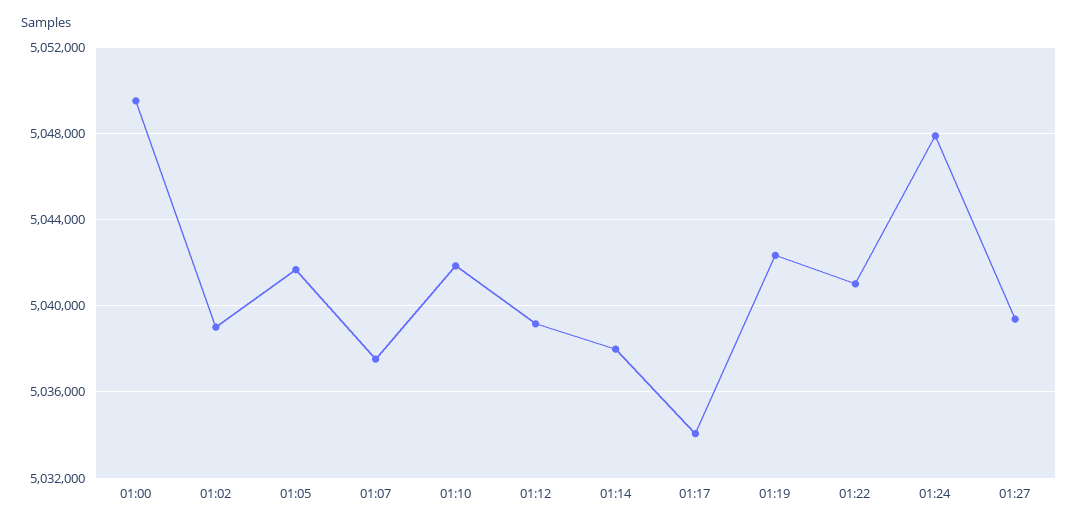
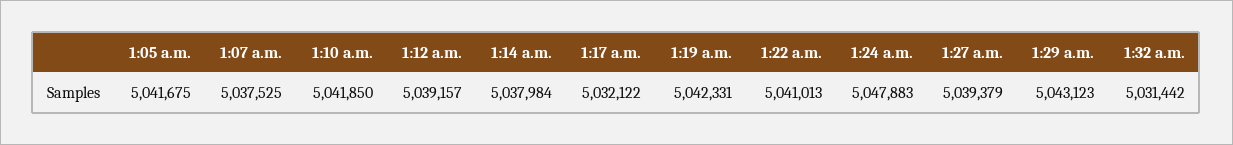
01:00: 5049500 -> none
01:02: 5039000 -> none
01:17: 5034000 -> 5032122
1:29 a.m.: none -> 5043123
1:32 a.m.: none -> 5031442

